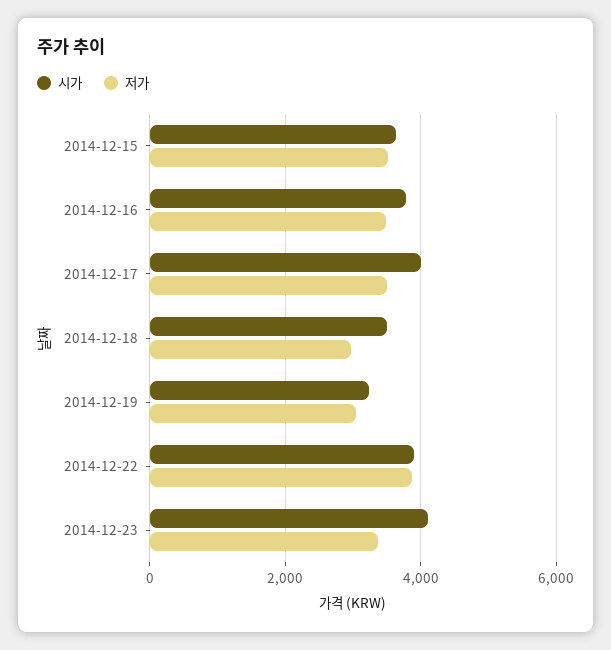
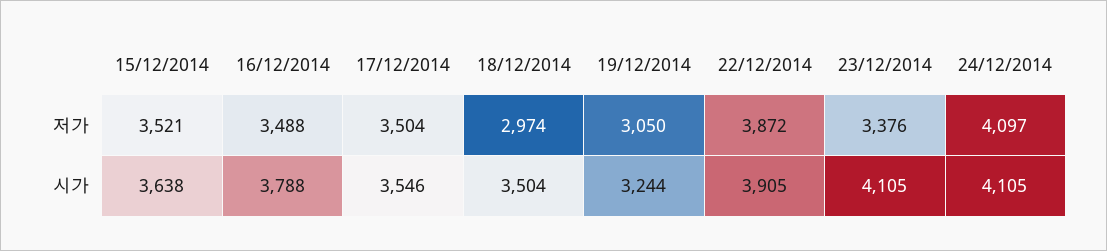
시가, 2014-12-17: 4000 -> 3546
저가, 24/12/2014: none -> 4097
시가, 24/12/2014: none -> 4105

